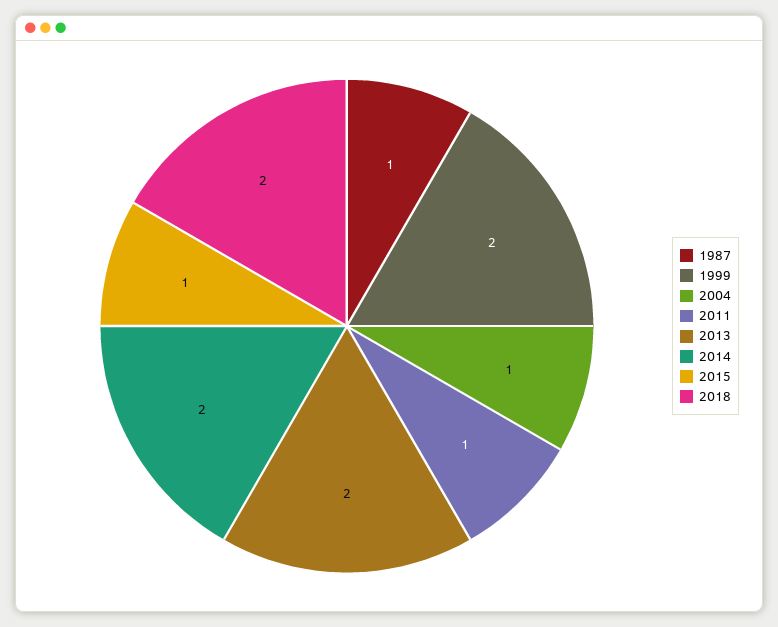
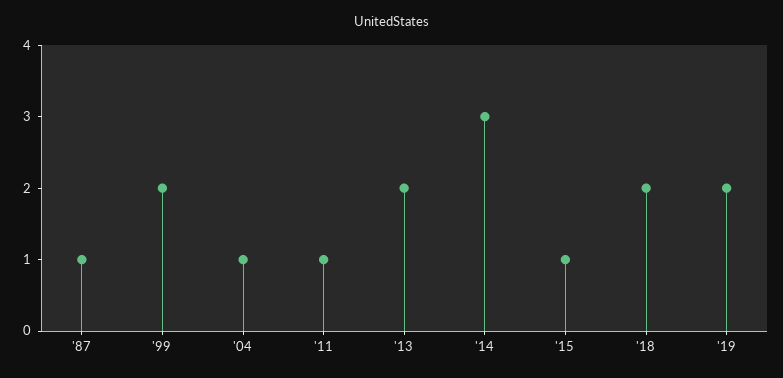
2014: 2 -> 3
'19: none -> 2

